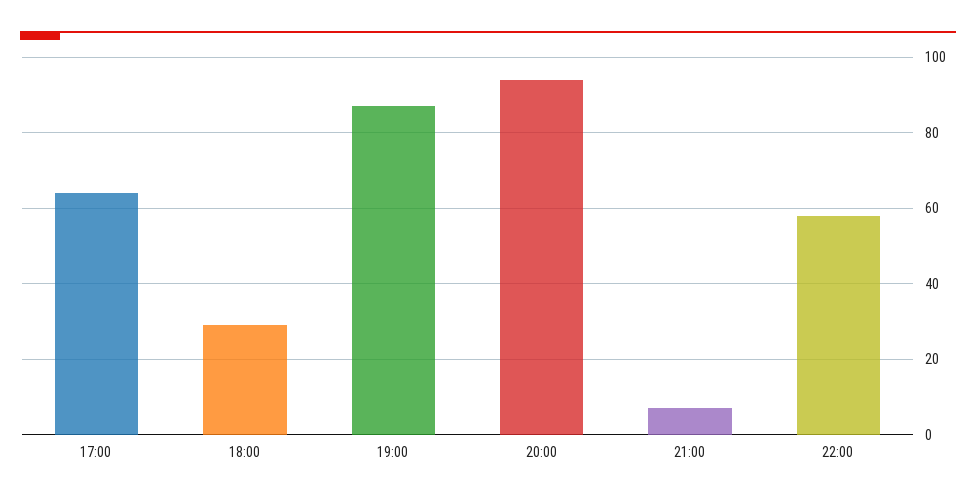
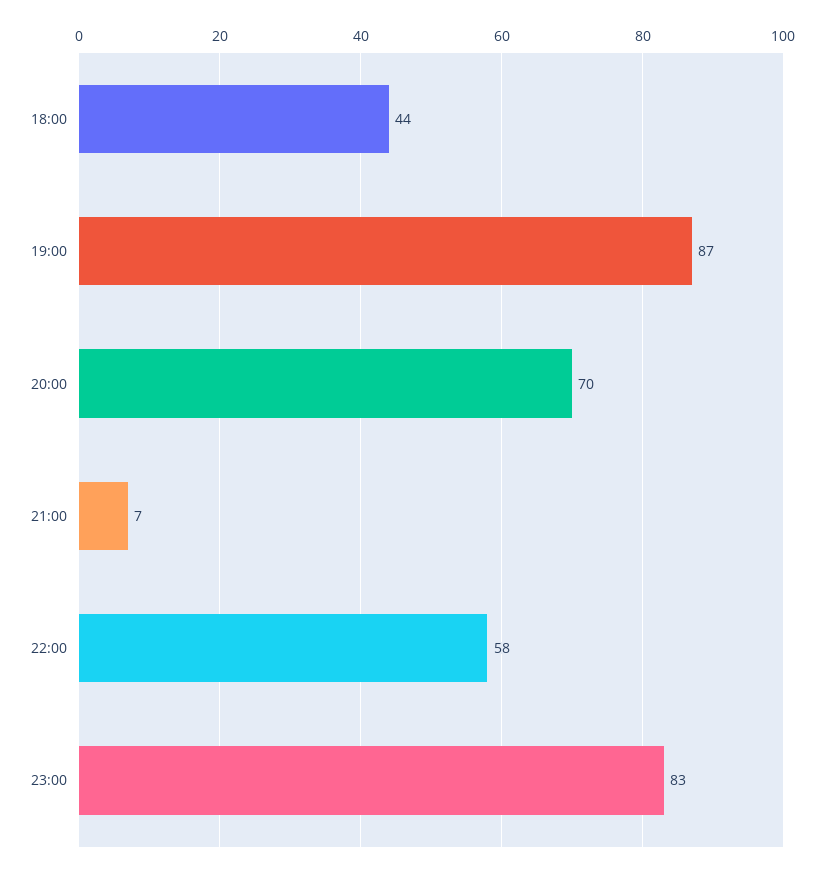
17:00: 65 -> none
18:00: 30 -> 44
20:00: 95 -> 70
23:00: none -> 83

